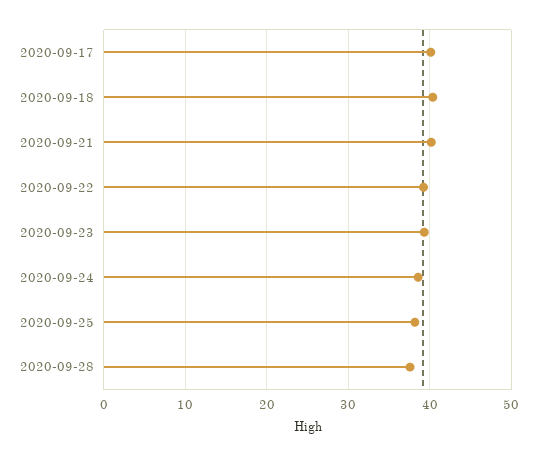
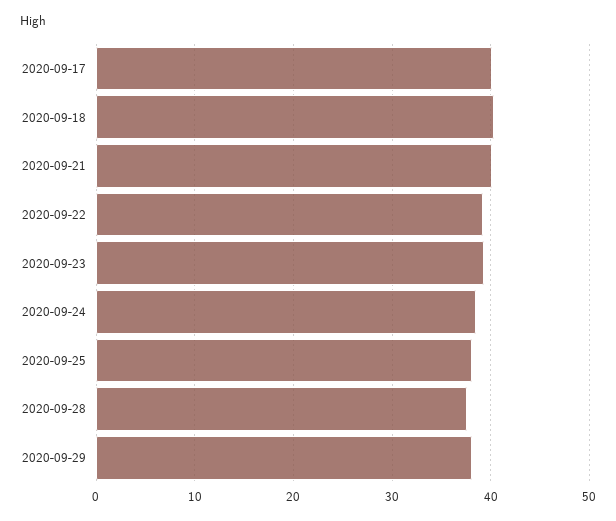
2020-09-29: none -> 38

